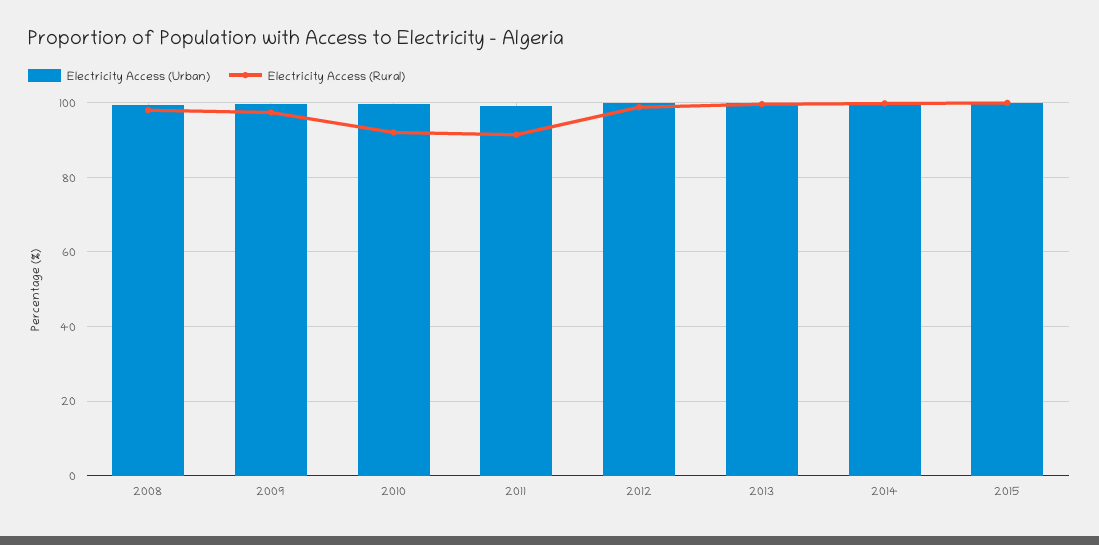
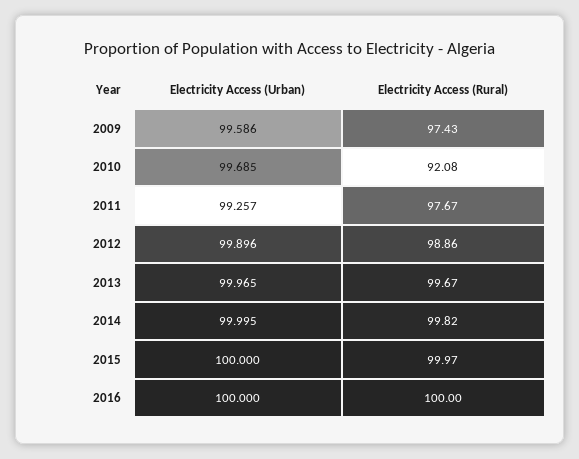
Electricity Access (Urban), 2008: 100 -> none
Electricity Access (Rural), 2008: 98 -> none
Electricity Access (Rural), 2011: 92 -> 97.67
Electricity Access (Urban), 2016: none -> 100
Electricity Access (Rural), 2016: none -> 100

